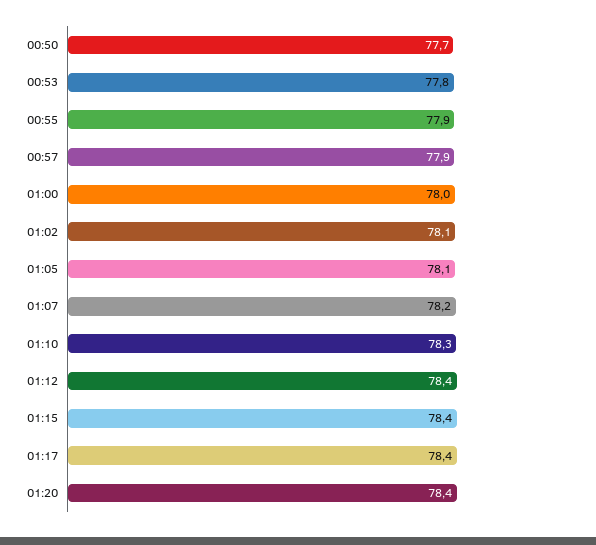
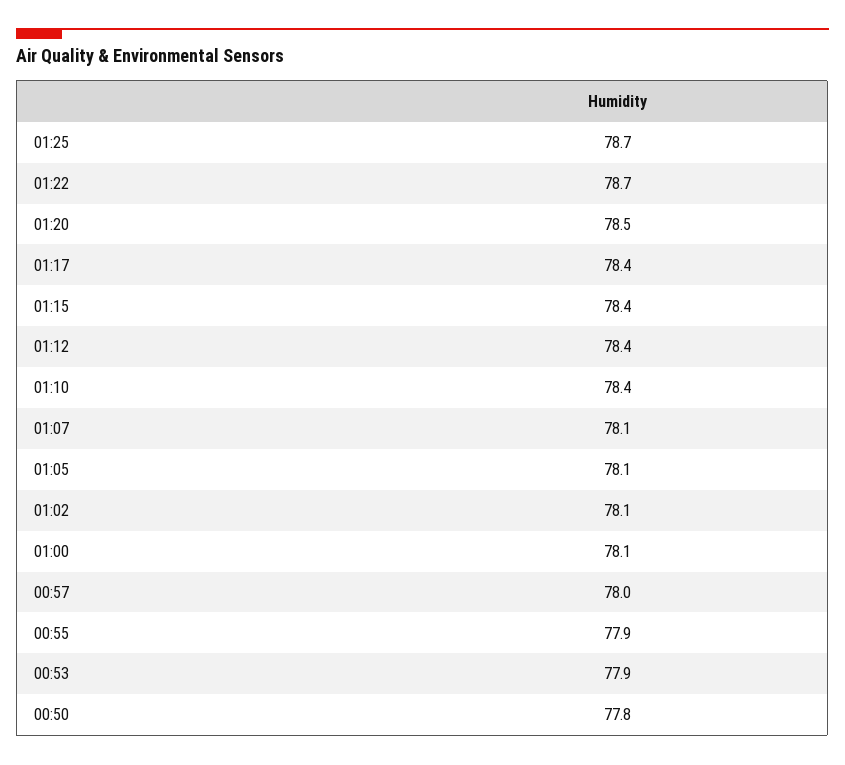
00:50: 77.7 -> 77.8
00:53: 77.8 -> 77.9
00:57: 77.9 -> 78
01:00: 78 -> 78.1
01:07: 78.2 -> 78.1
01:10: 78.3 -> 78.4
01:20: 78.4 -> 78.5
01:25: none -> 78.7
01:22: none -> 78.7

